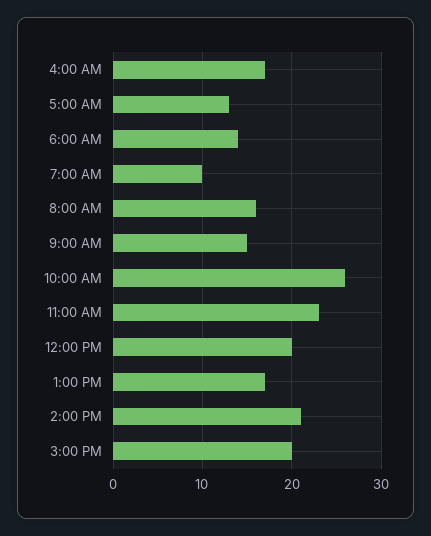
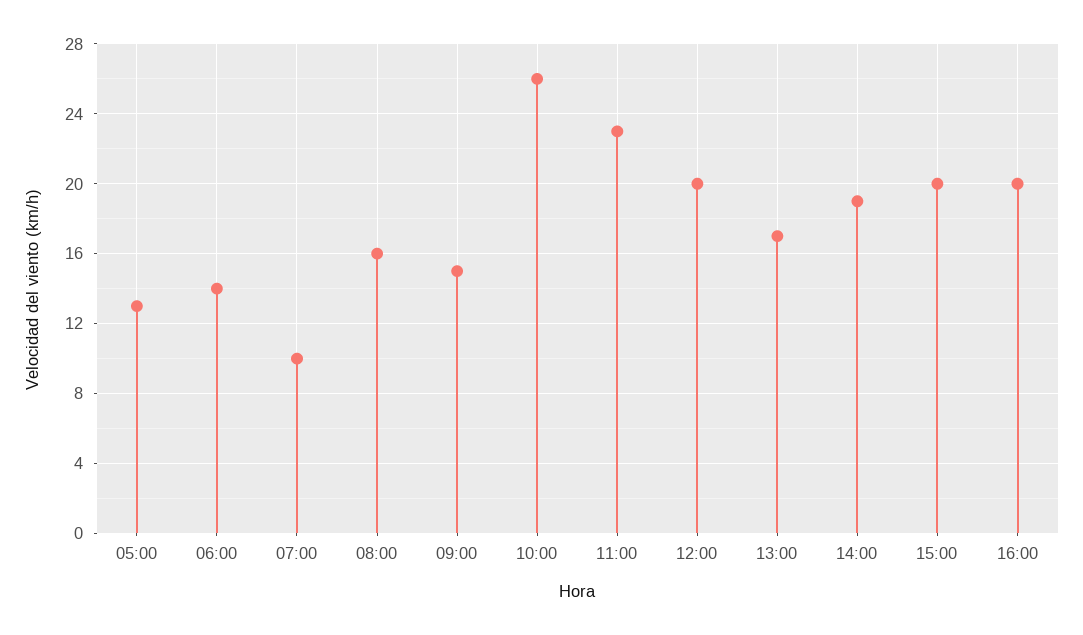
4:00 AM: 17 -> none
2:00 PM: 21 -> 19
16:00: none -> 20

